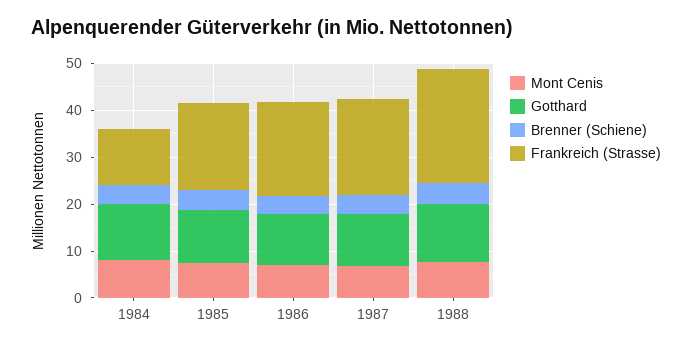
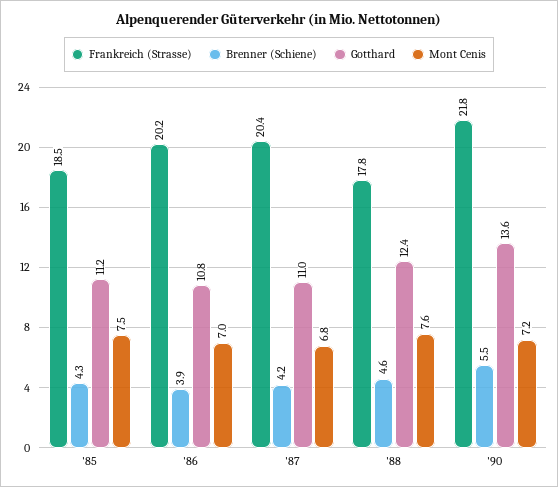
Mont Cenis, 1984: 8 -> none
Gotthard, 1984: 12 -> none
Brenner (Schiene), 1984: 4 -> none
Frankreich (Strasse), 1984: 12 -> none
Frankreich (Strasse), 1988: 24 -> 17.8
Frankreich (Strasse), '90: none -> 21.8
Brenner (Schiene), '90: none -> 5.5
Gotthard, '90: none -> 13.6
Mont Cenis, '90: none -> 7.2

